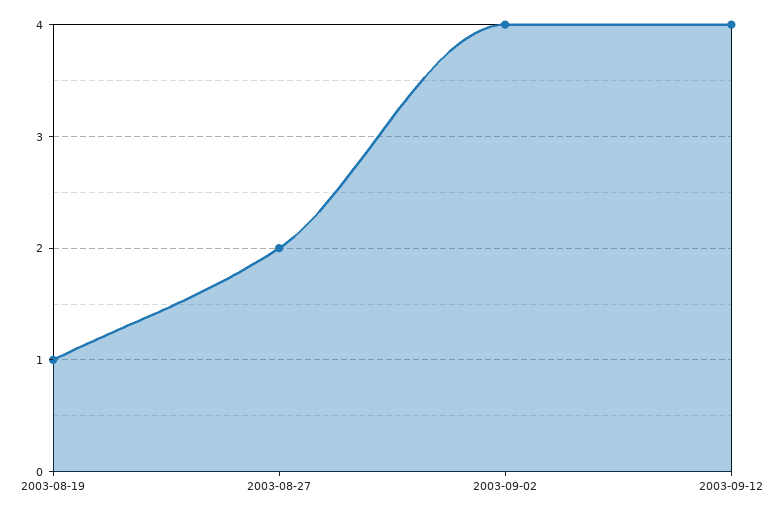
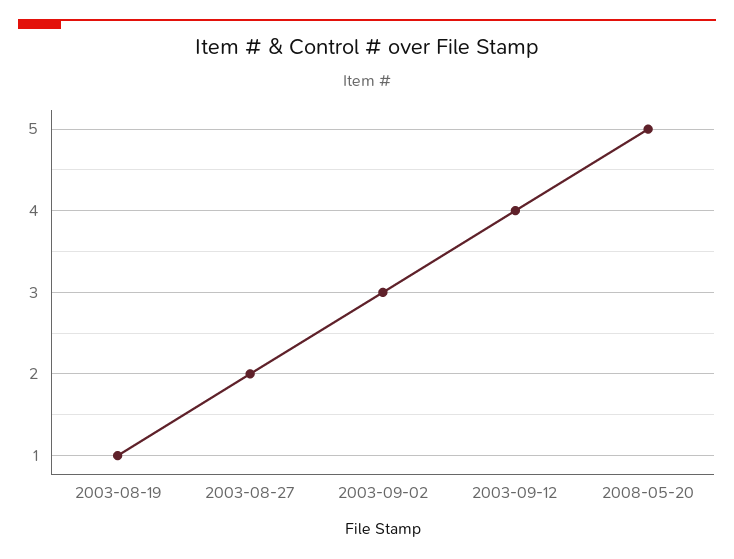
2003-09-02: 4 -> 3
2008-05-20: none -> 5

